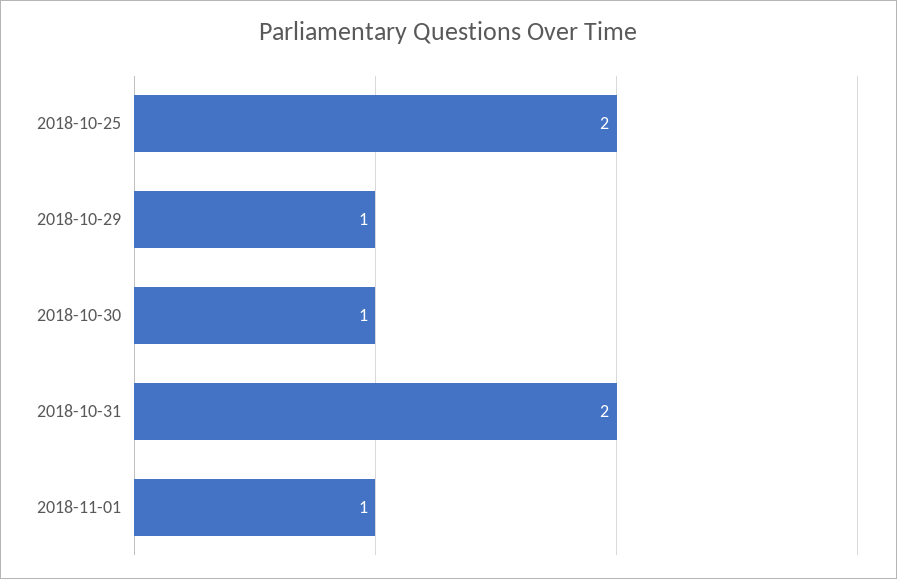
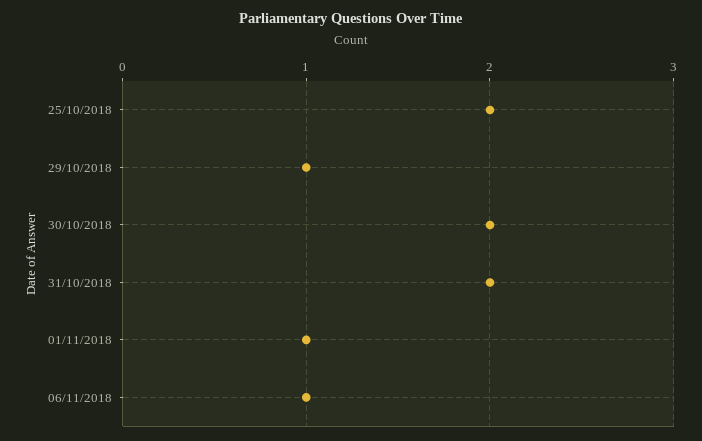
2018-10-30: 1 -> 2
06/11/2018: none -> 1

